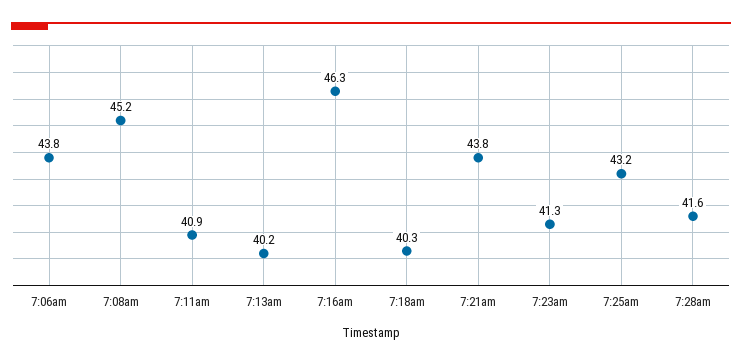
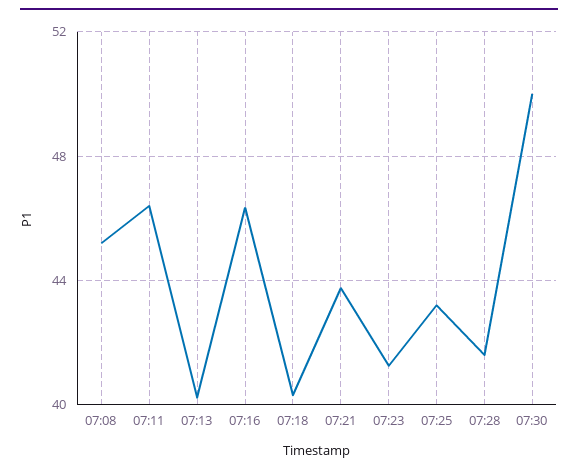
7:06am: 43.8 -> none
7:11am: 40.9 -> 46.5
07:30: none -> 50

